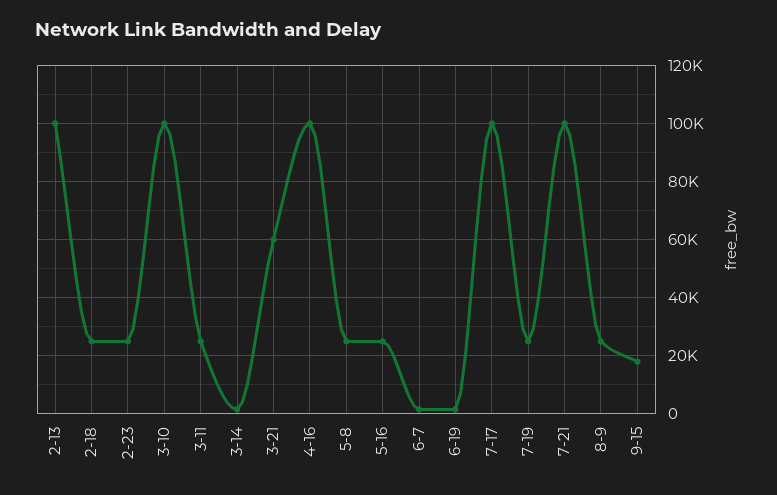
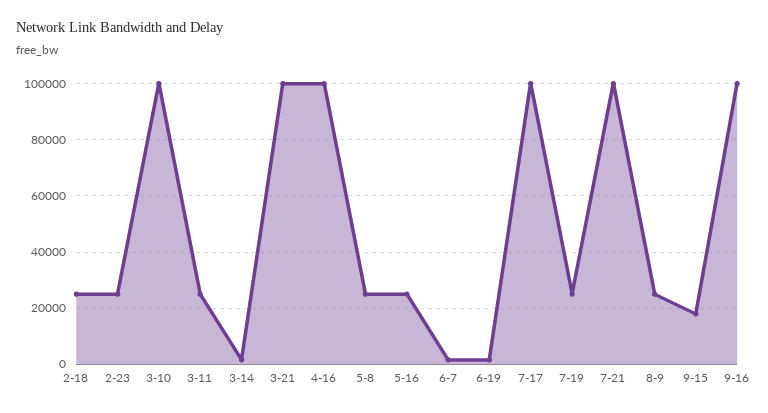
2-13: 100000 -> none
3-21: 60000 -> 100000
9-16: none -> 100000

